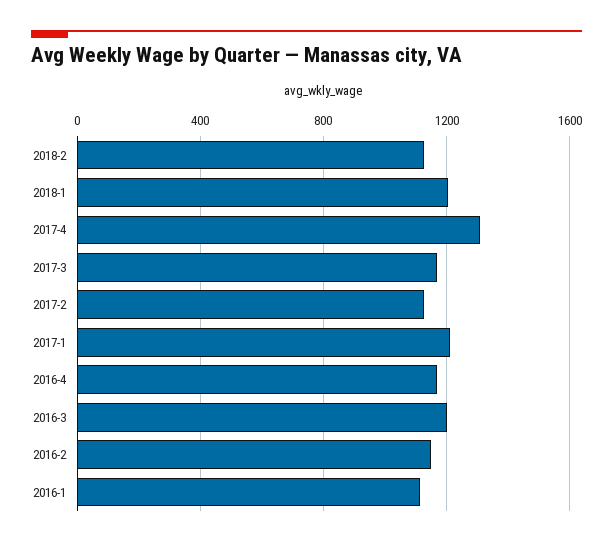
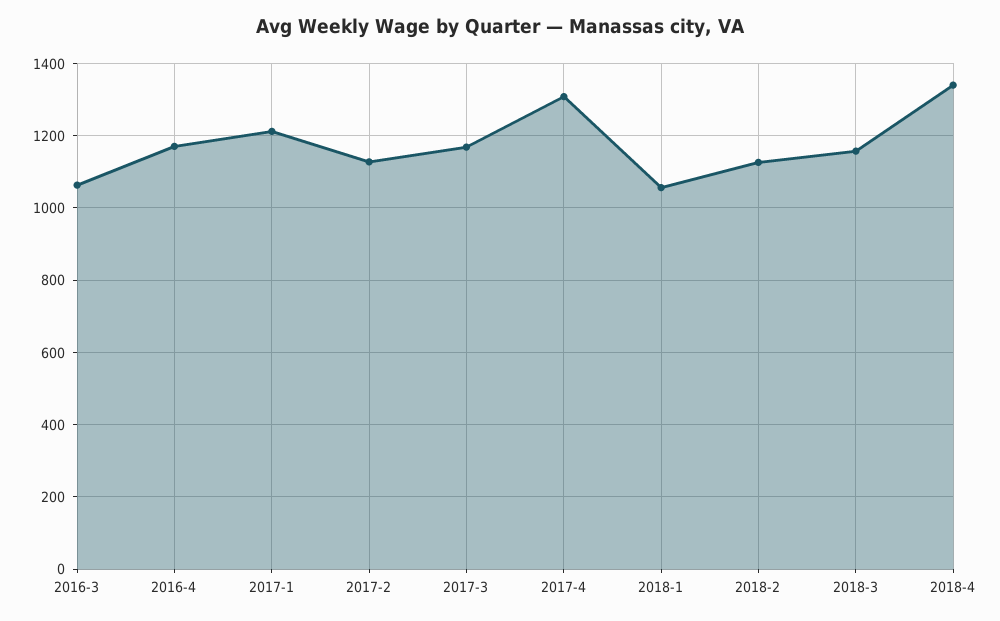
2018-1: 1200 -> 1060
2016-3: 1200 -> 1060
2016-2: 1150 -> none
2016-1: 1100 -> none
2018-3: none -> 1160
2018-4: none -> 1340

